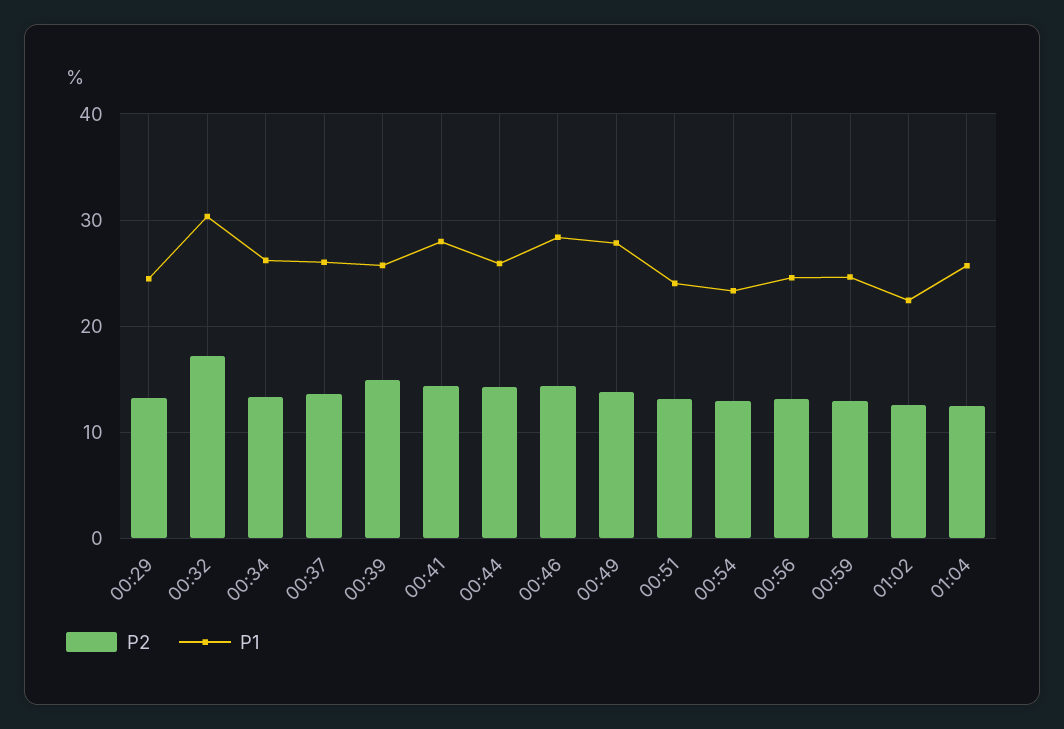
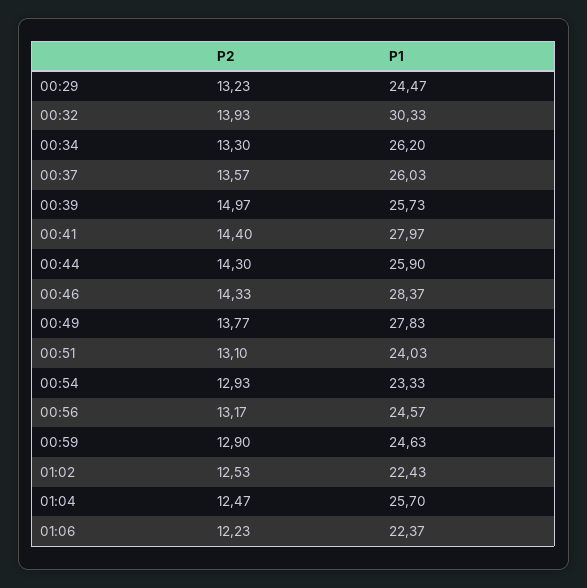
P2, 00:32: 17 -> 13.93
P2, 01:06: none -> 12.23
P1, 01:06: none -> 22.37

